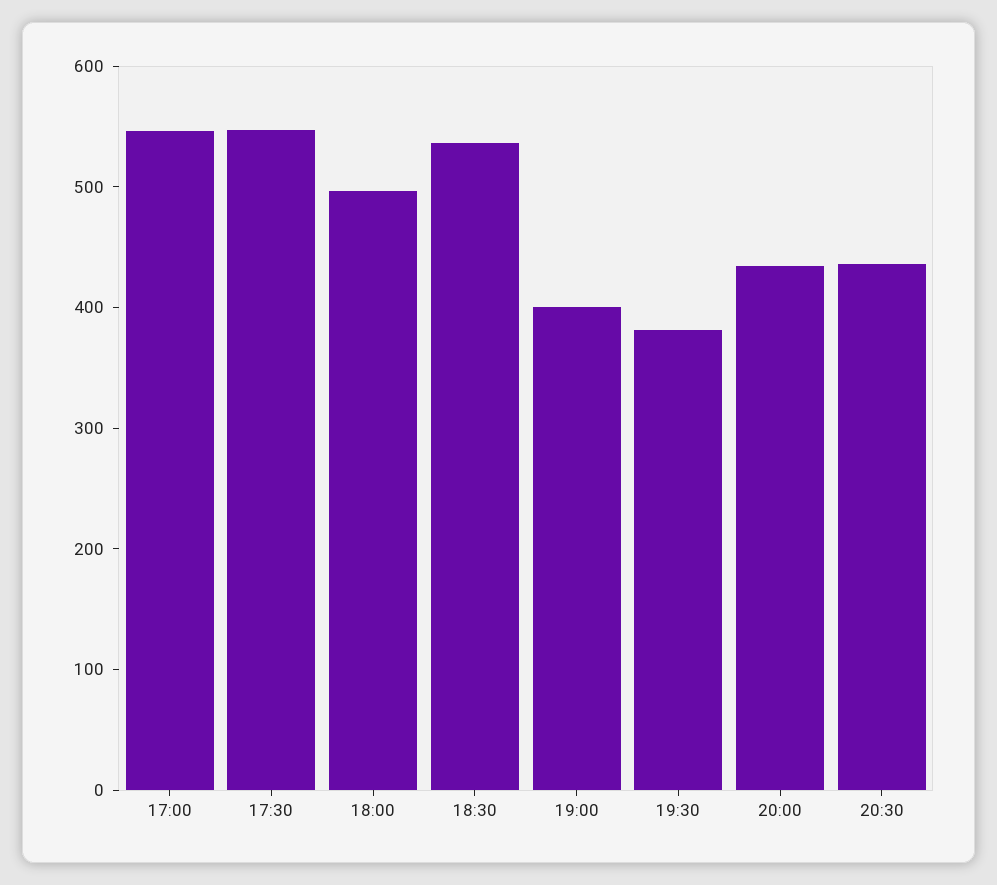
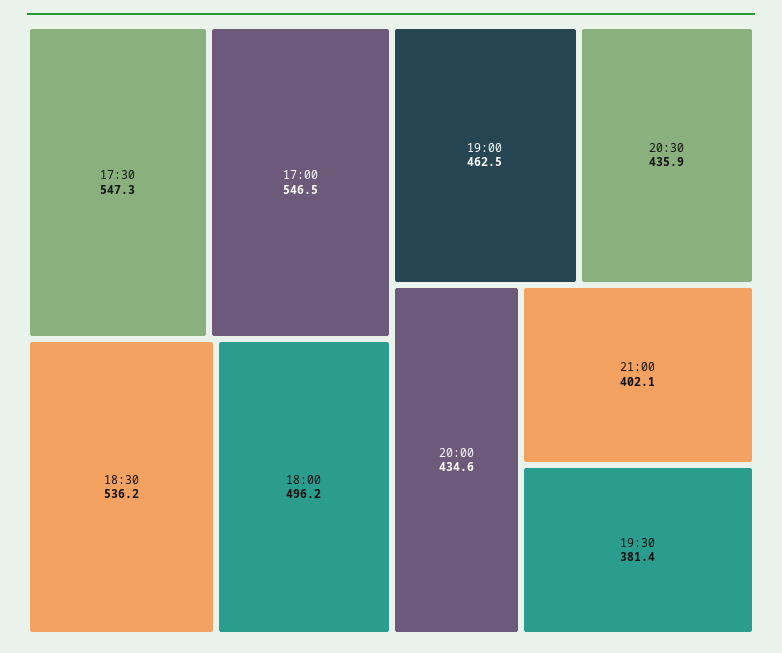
19:00: 400 -> 462.5
21:00: none -> 402.1

